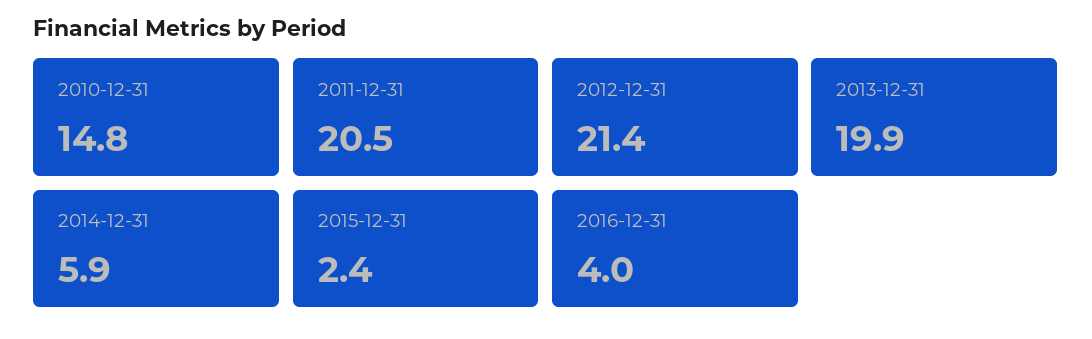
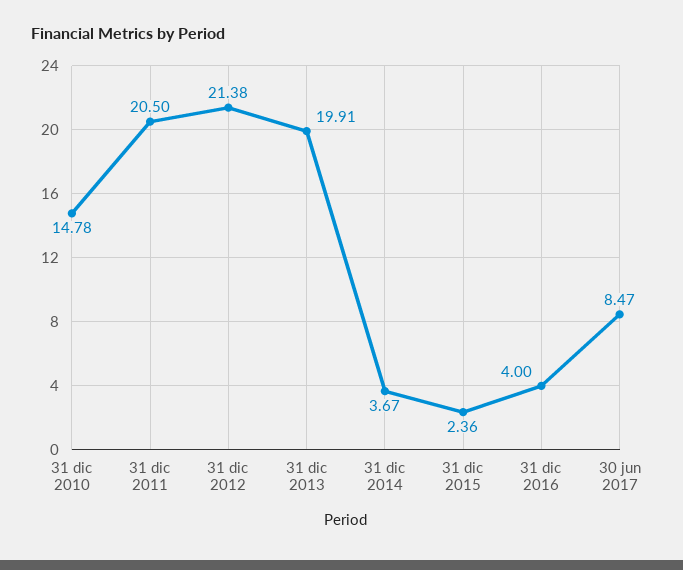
2014-12-31: 5.9 -> 3.67
30 jun 2017: none -> 8.47

